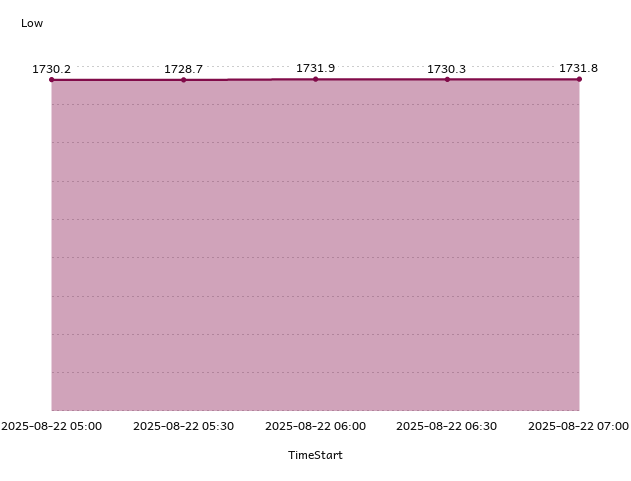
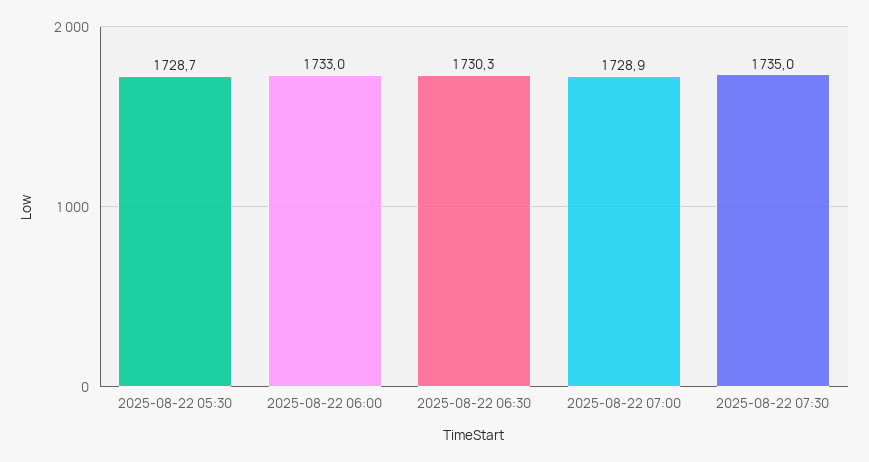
2025-08-22 05:00: 1730.2 -> none
2025-08-22 06:00: 1731.9 -> 1733
2025-08-22 07:00: 1731.8 -> 1728.9
2025-08-22 07:30: none -> 1735

